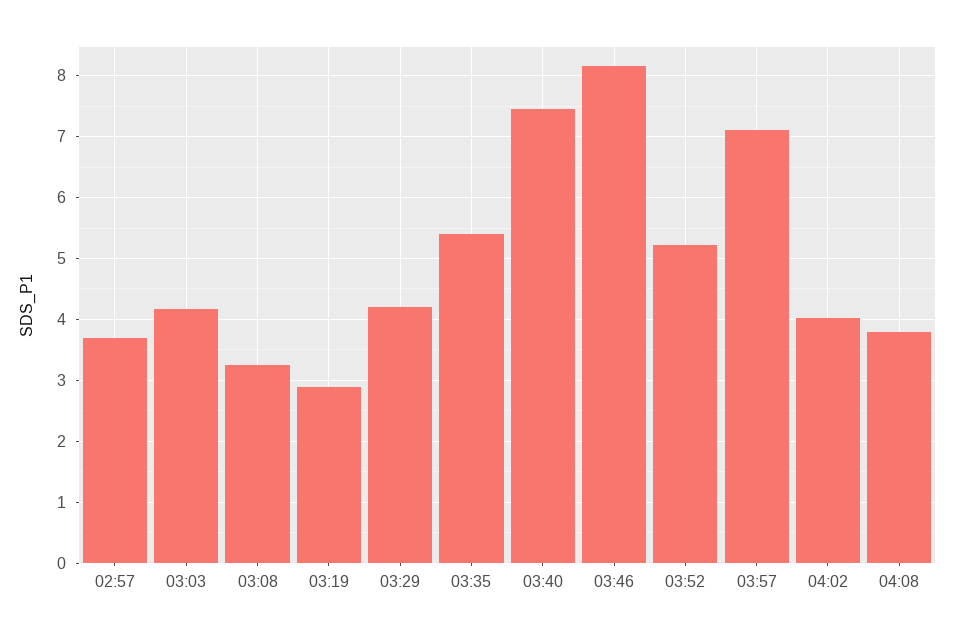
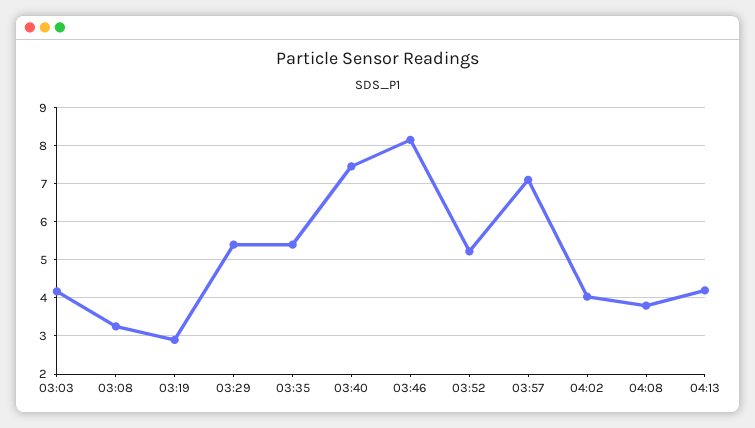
02:57: 3.7 -> none
03:29: 4.2 -> 5.4
04:13: none -> 4.2

